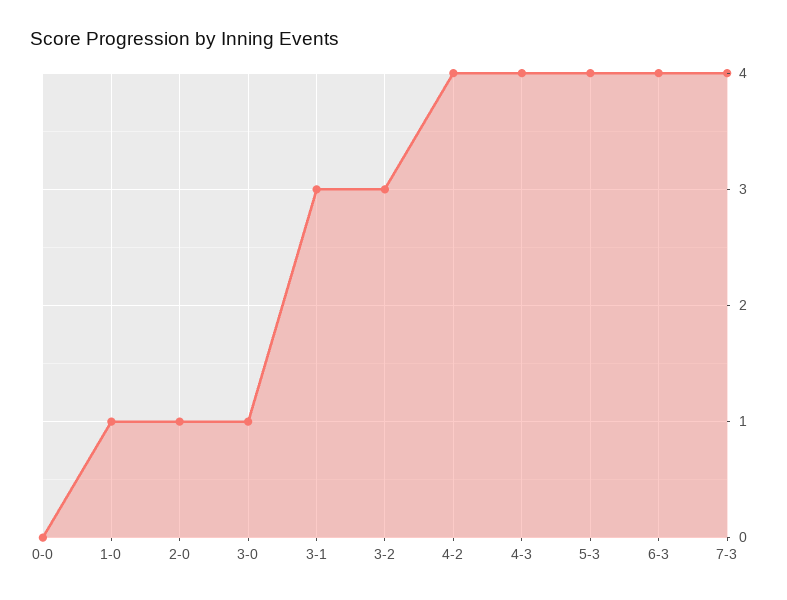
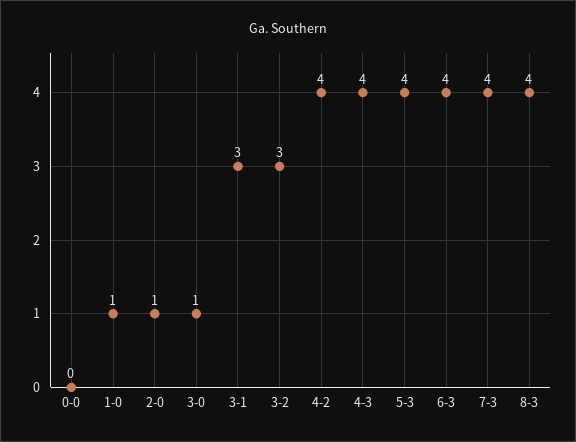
8-3: none -> 4

